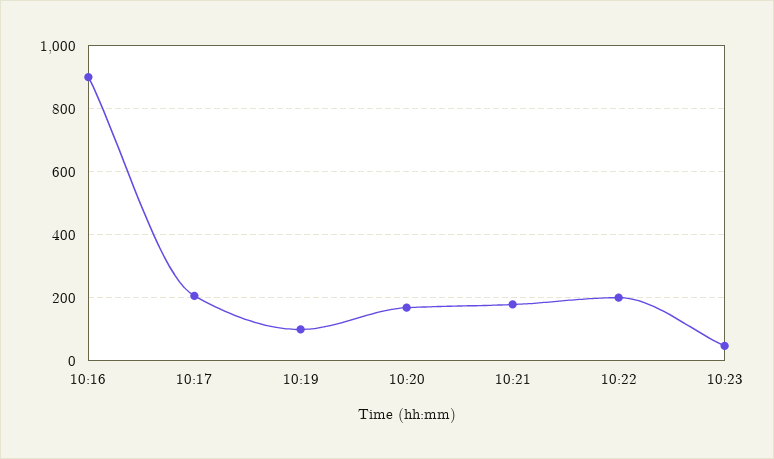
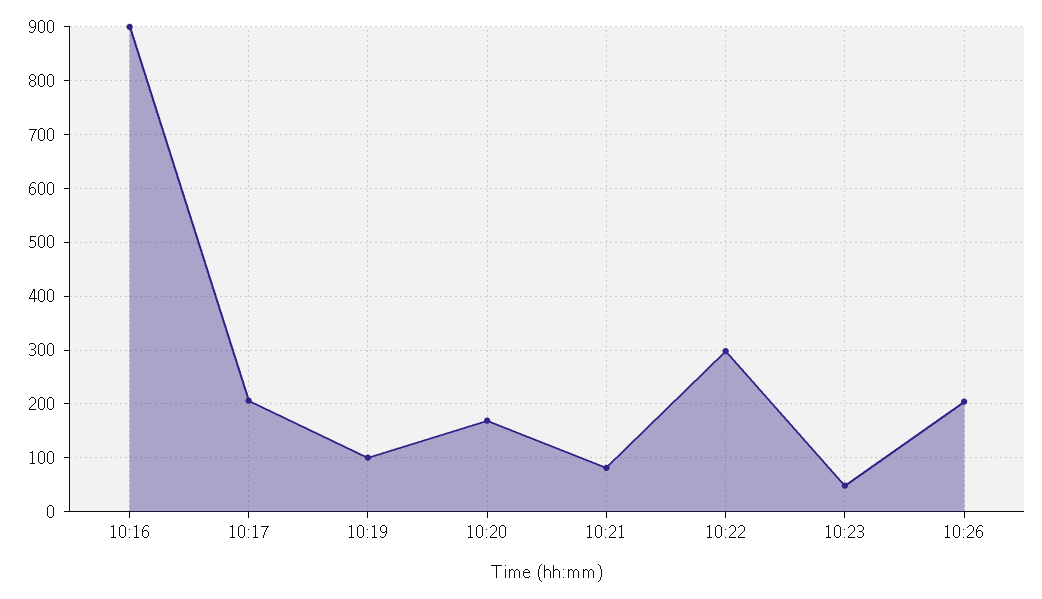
10:21: 180 -> 80
10:22: 200 -> 300
10:26: none -> 200

